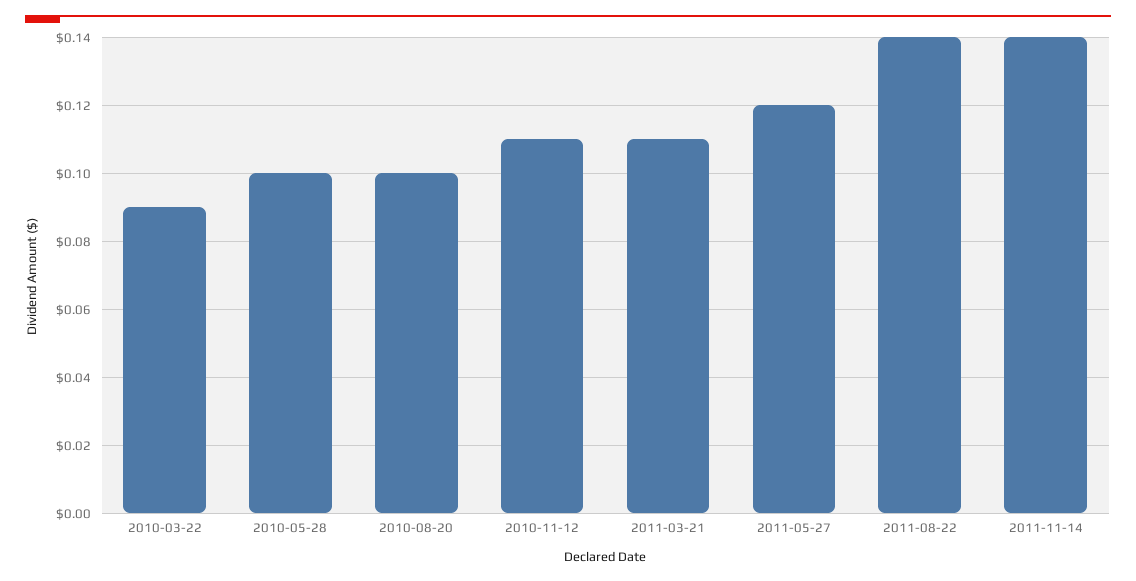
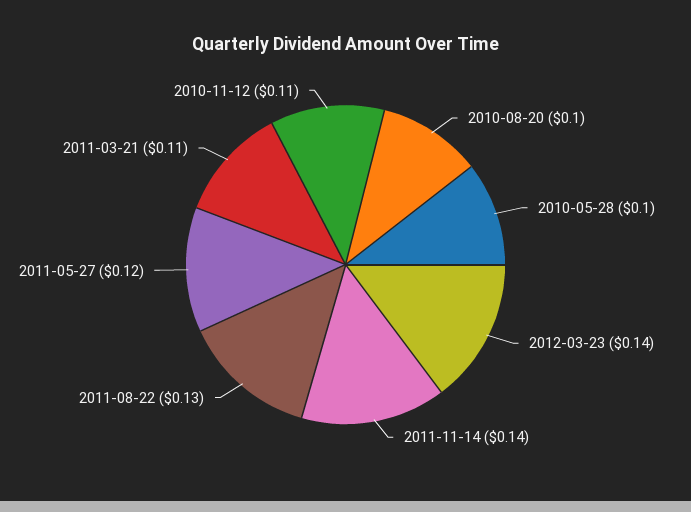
2010-03-22: 0.09 -> none
2011-08-22: 0.14 -> 0.13
2012-03-23: none -> 0.14

